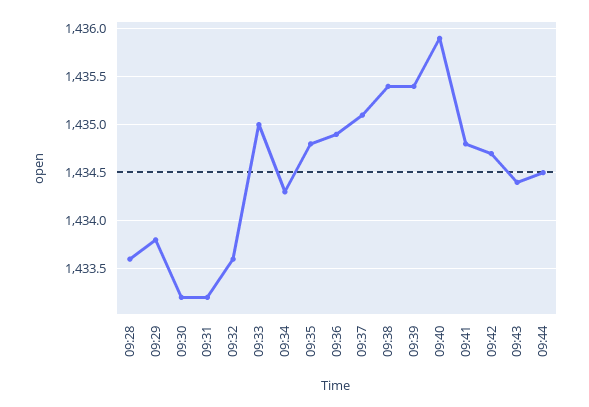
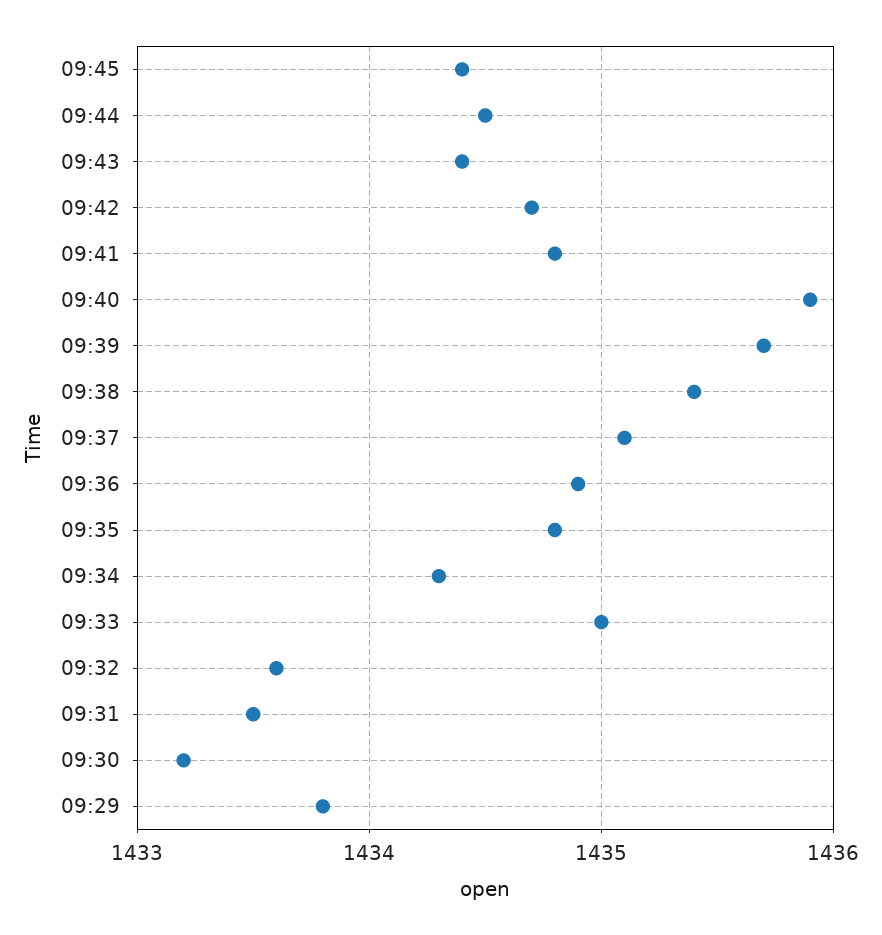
09:28: 1433.6 -> none
09:31: 1433.2 -> 1433.5
09:39: 1435.4 -> 1435.7
09:45: none -> 1434.4

